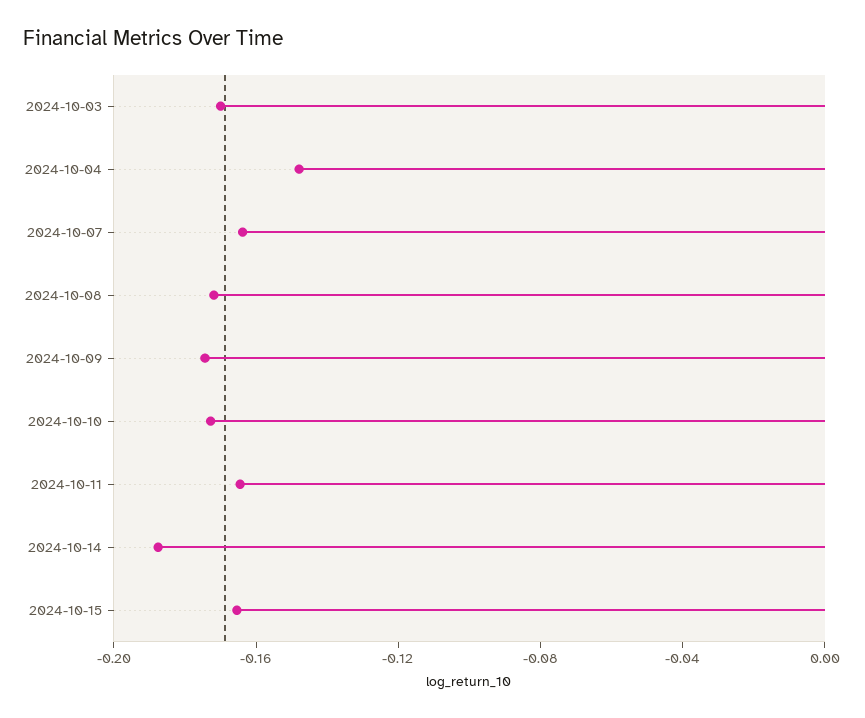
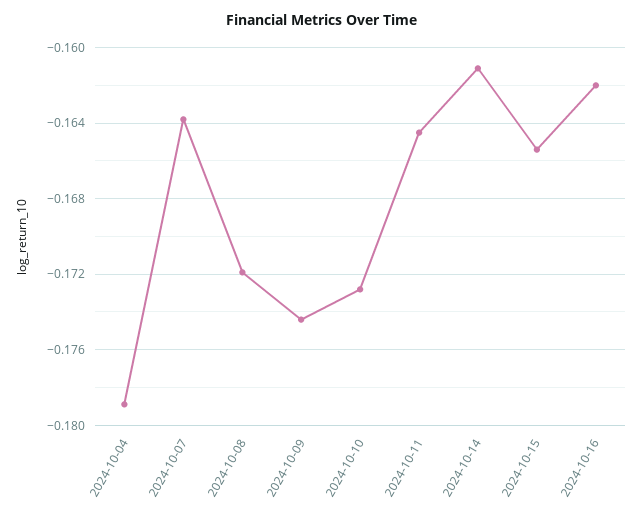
2024-10-03: -0.17 -> none
2024-10-04: -0.15 -> -0.179
2024-10-14: -0.19 -> -0.161
2024-10-16: none -> -0.162

